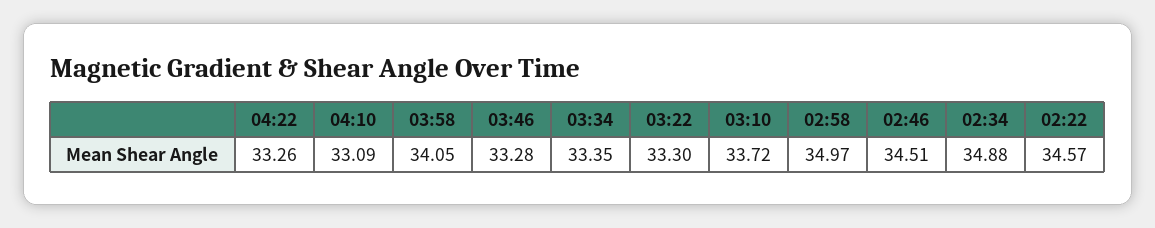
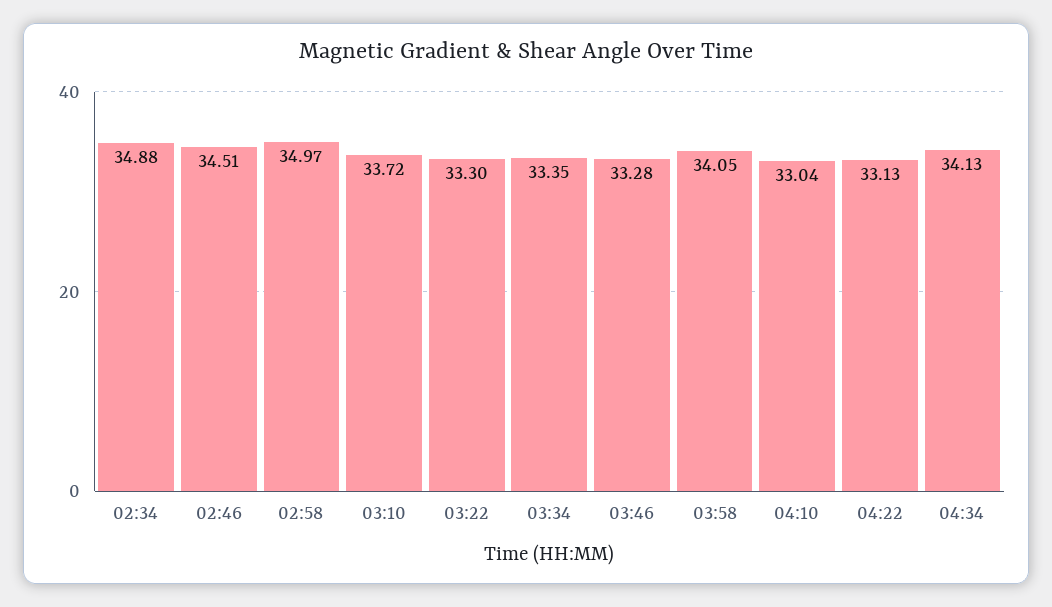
04:22: 33.26 -> 33.13
04:10: 33.09 -> 33.04
02:22: 34.57 -> none
04:34: none -> 34.13

